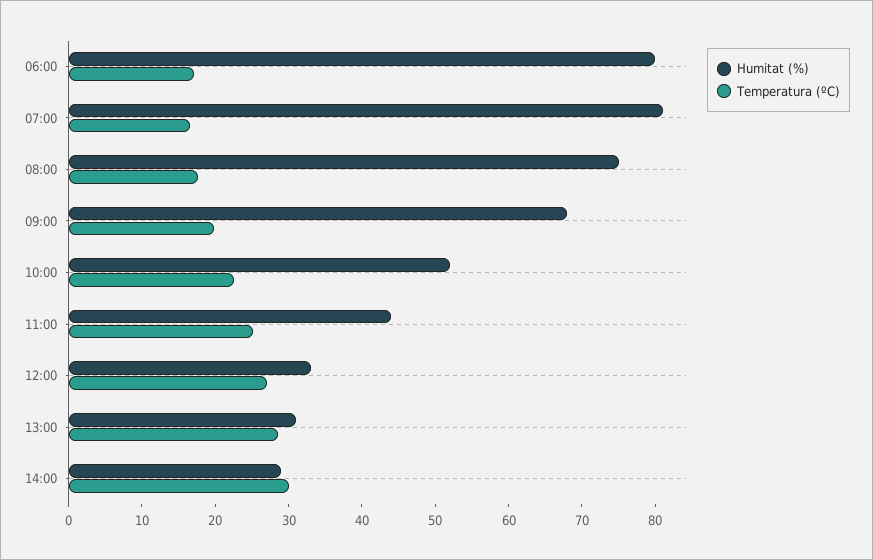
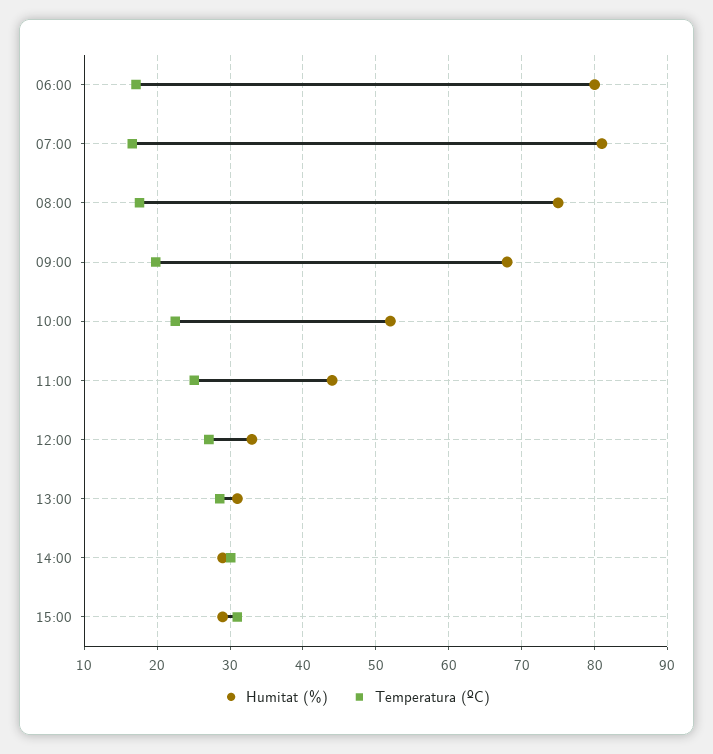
Humitat (%), 15:00: none -> 29
Temperatura (ºC), 15:00: none -> 31

